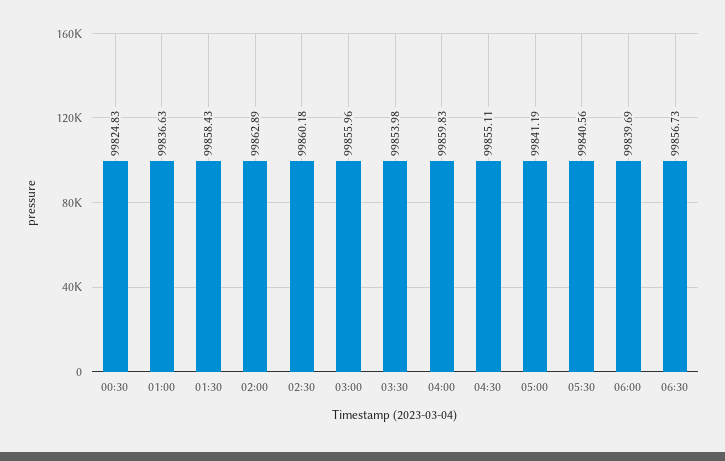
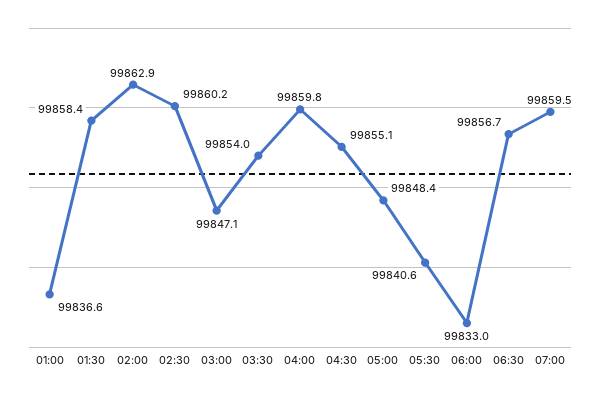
00:30: 99824.83 -> none
03:00: 99855.96 -> 99847.1
05:00: 99841.19 -> 99848.4
06:00: 99839.69 -> 99833
07:00: none -> 99859.5

